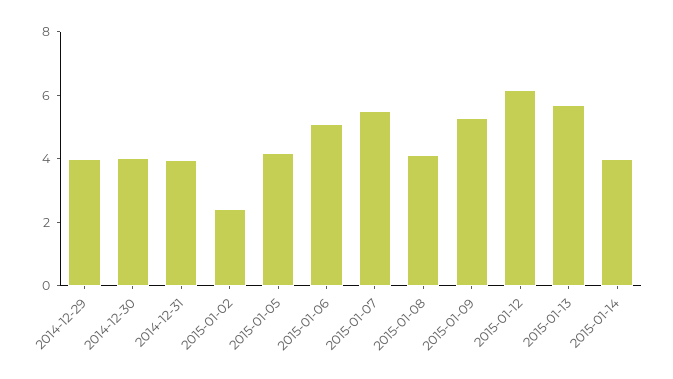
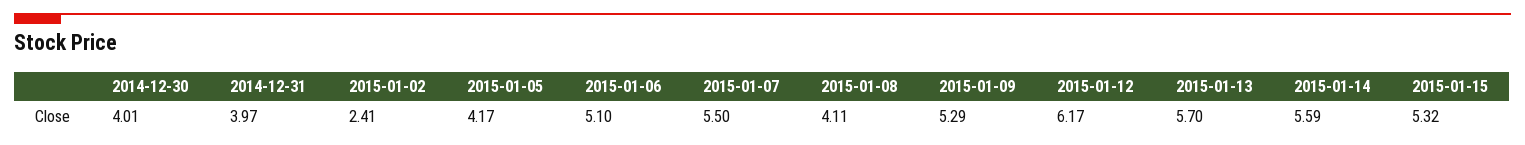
2014-12-29: 4 -> none
2015-01-14: 4 -> 5.59
2015-01-15: none -> 5.32

